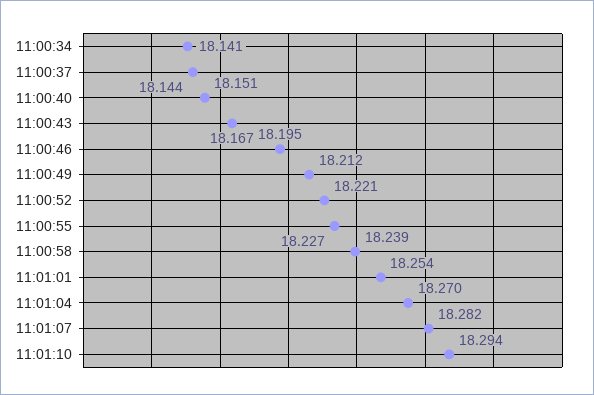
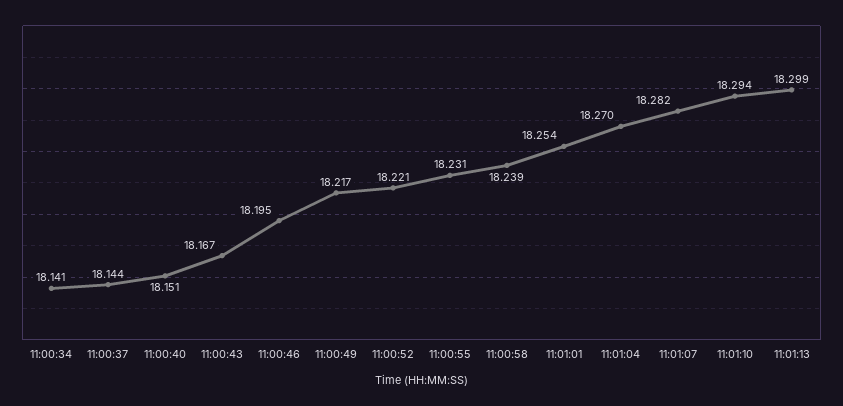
11:00:49: 18.212 -> 18.217
11:00:55: 18.227 -> 18.231
11:01:13: none -> 18.299

